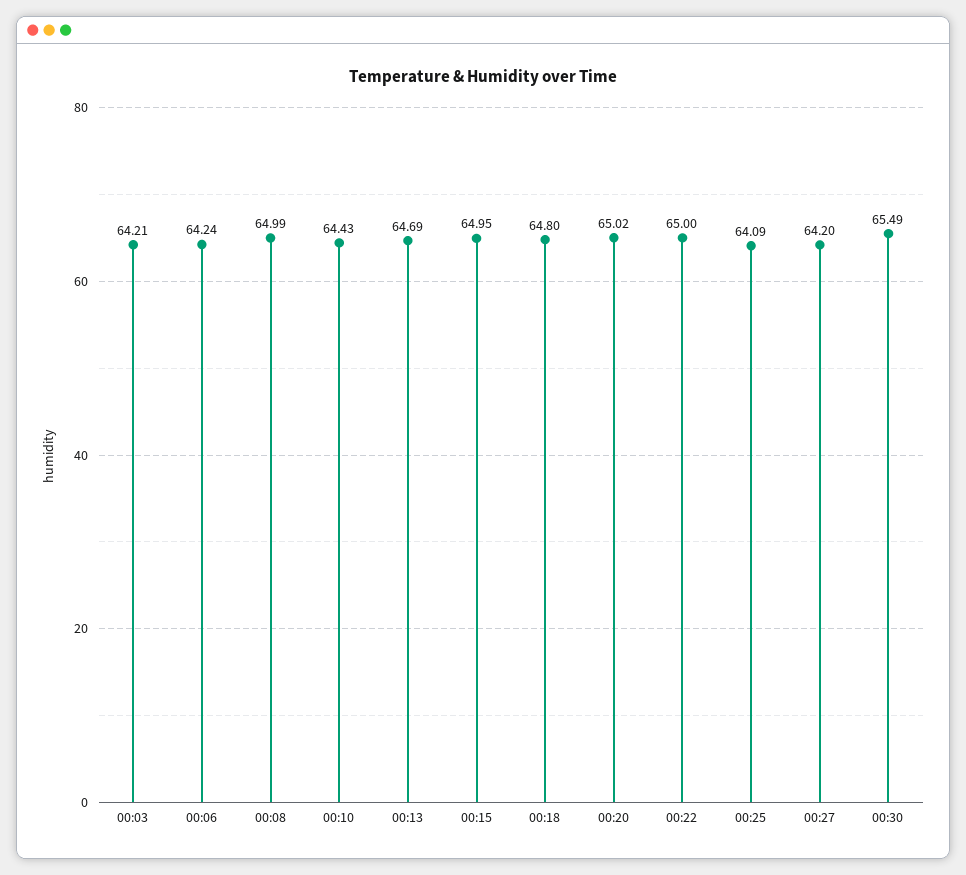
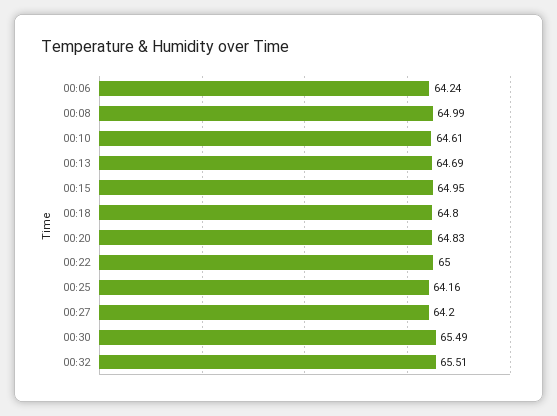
00:03: 64.21 -> none
00:10: 64.43 -> 64.61
00:20: 65.02 -> 64.83
00:25: 64.09 -> 64.16
00:32: none -> 65.51

